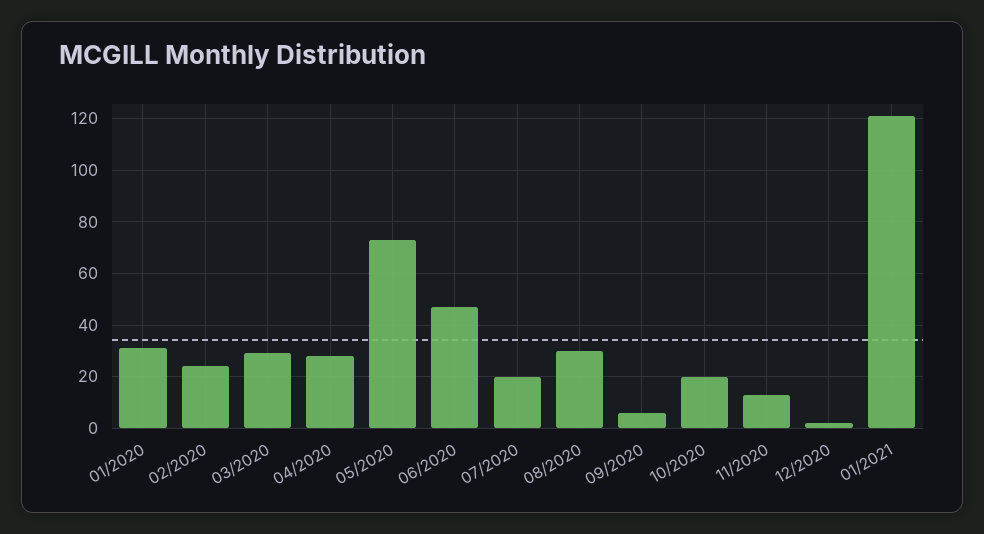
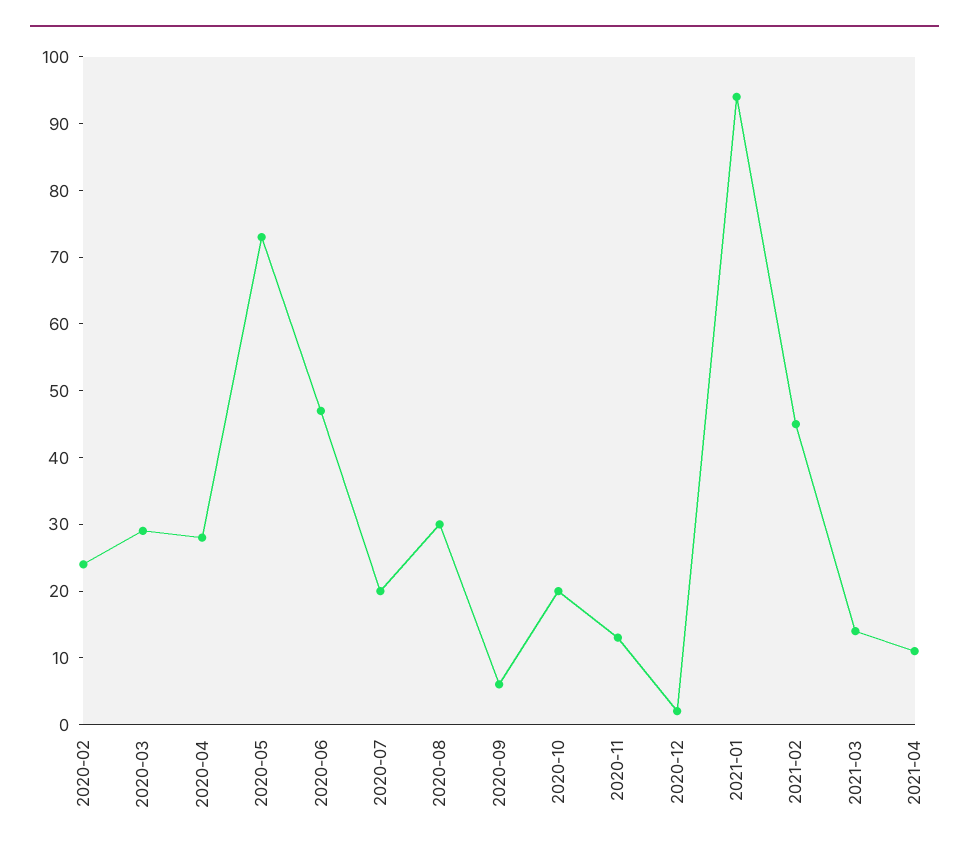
01/2020: 30 -> none
01/2021: 120 -> 95
2021-02: none -> 45
2021-03: none -> 15
2021-04: none -> 10

